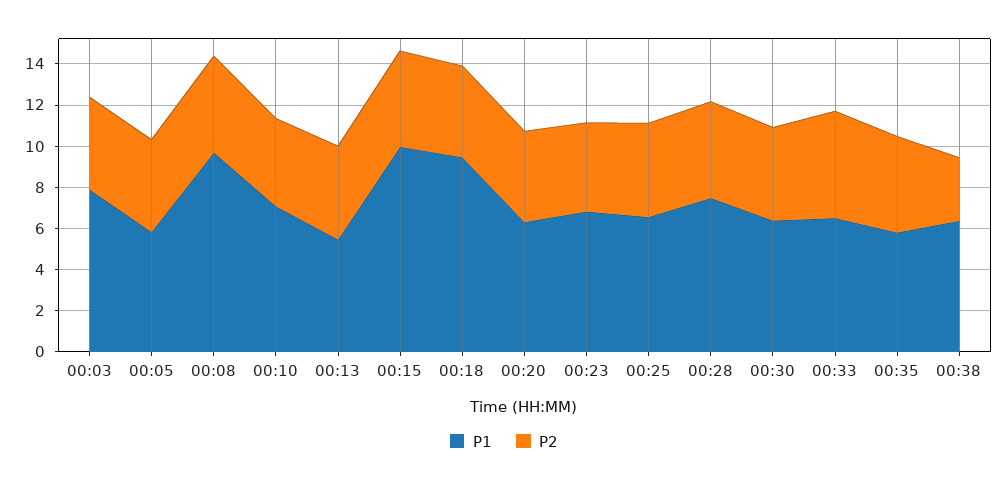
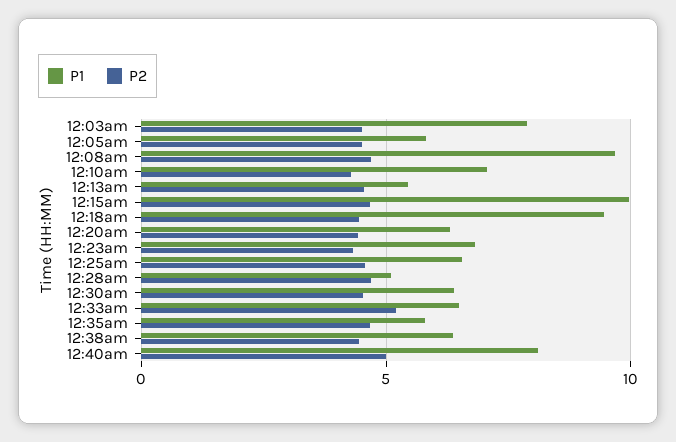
P1, 00:28: 7.5 -> 5
P2, 00:38: 3 -> 4.5
P1, 12:40am: none -> 8
P2, 12:40am: none -> 5

